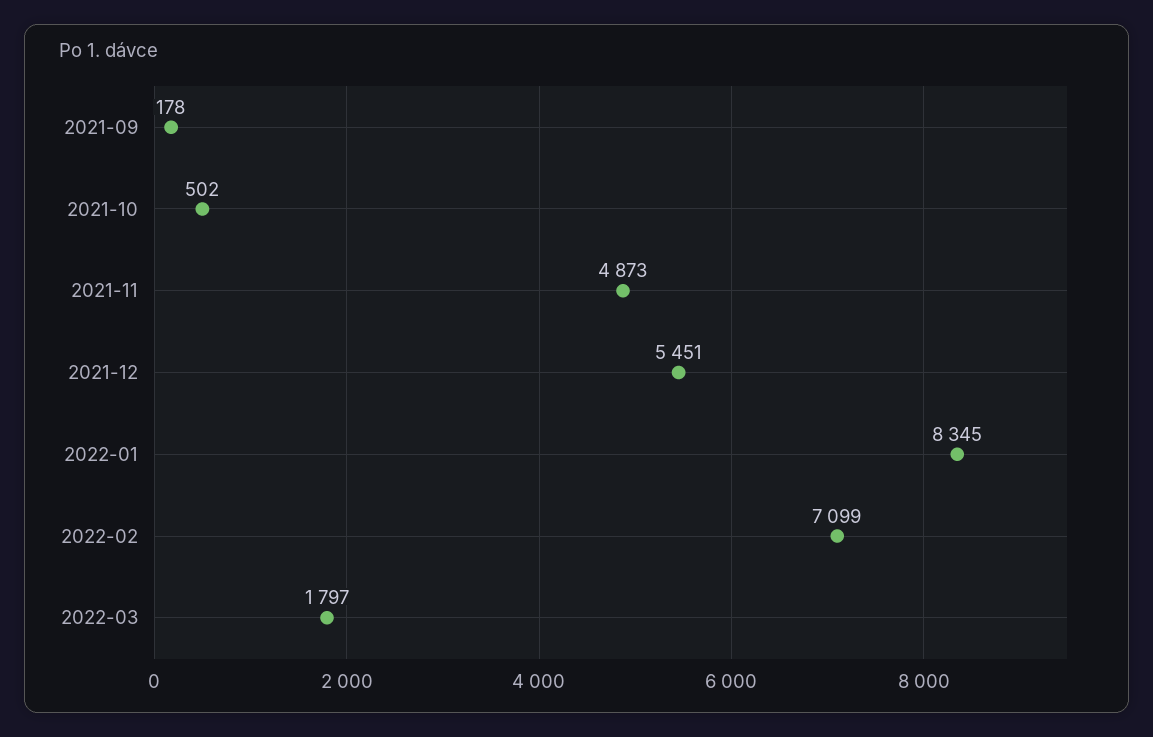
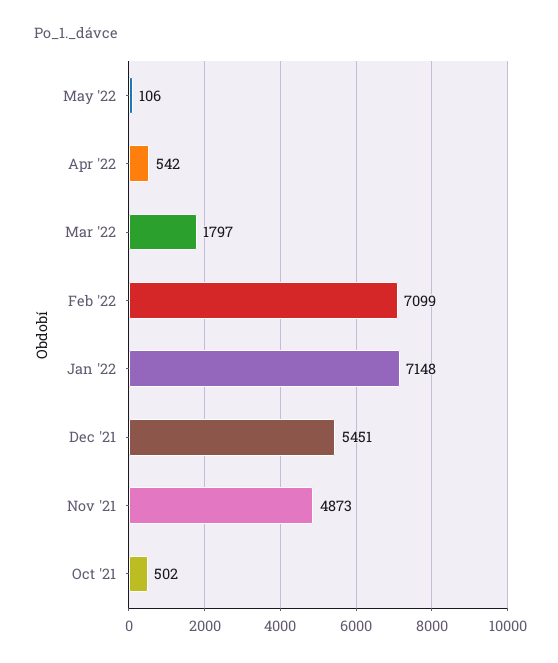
2021-09: 178 -> none
2022-01: 8345 -> 7148
May '22: none -> 106
Apr '22: none -> 542

